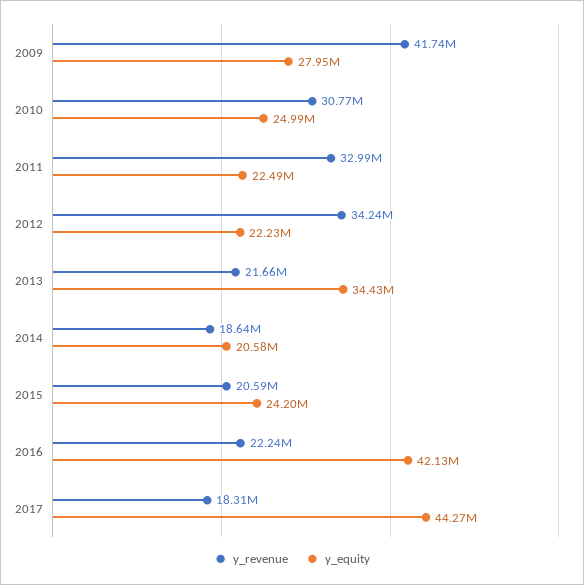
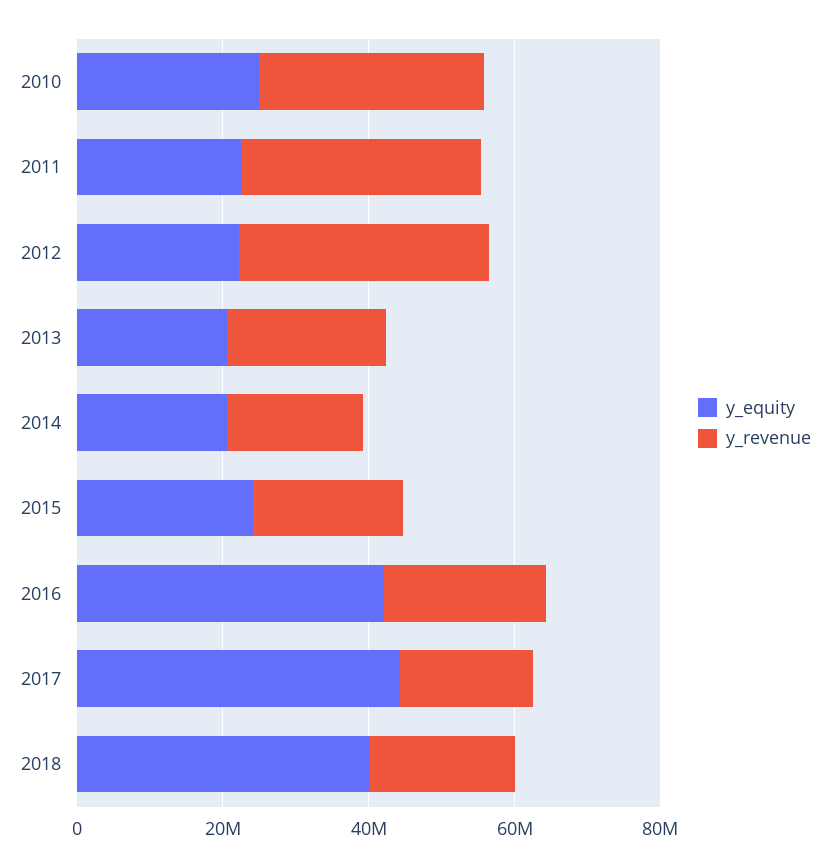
y_revenue, 2009: 41740000 -> none
y_equity, 2009: 27950000 -> none
y_equity, 2013: 34430000 -> 20000000
y_equity, 2018: none -> 40000000
y_revenue, 2018: none -> 20000000

